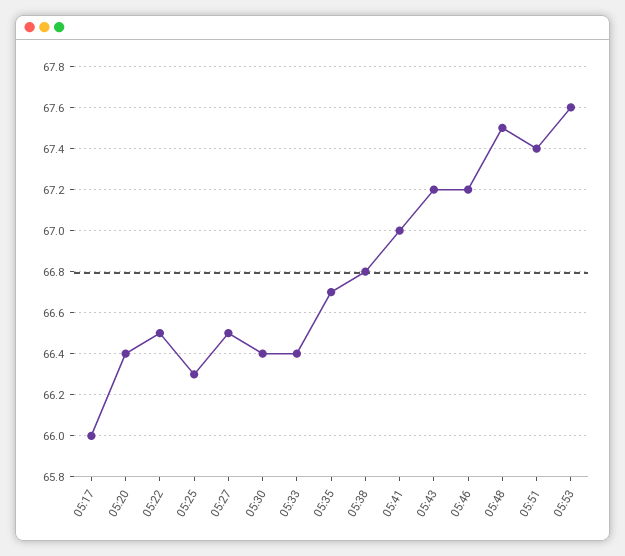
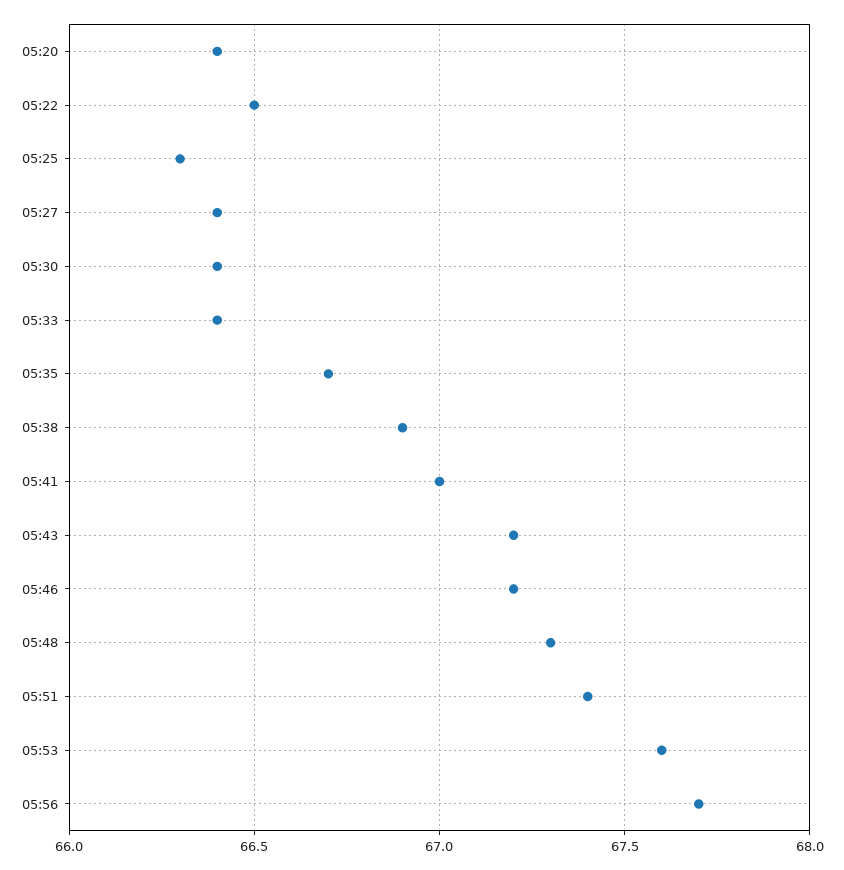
05:17: 66 -> none
05:27: 66.5 -> 66.4
05:38: 66.8 -> 66.9
05:48: 67.5 -> 67.3
05:56: none -> 67.7

